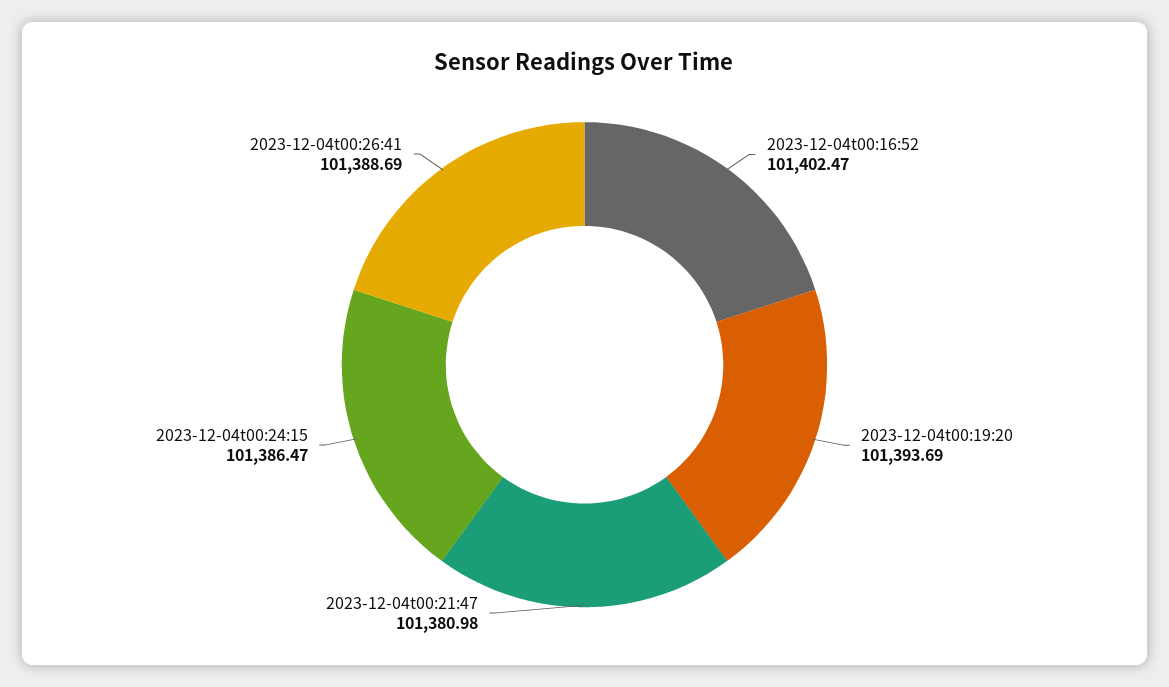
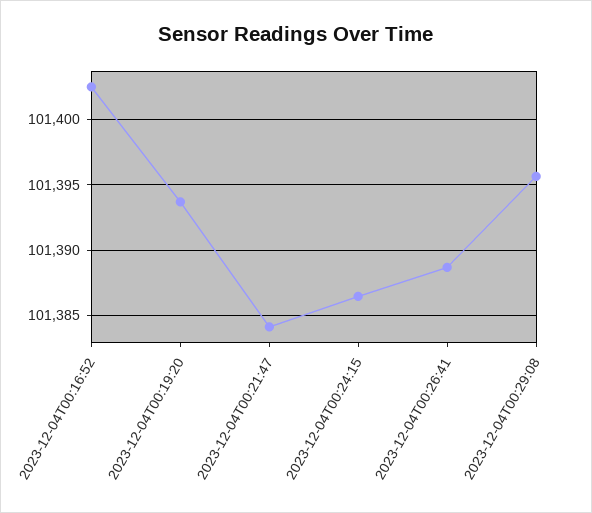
2023-12-04t00:21:47: 101380.98 -> 101384
2023-12-04T00:29:08: none -> 101395.5

